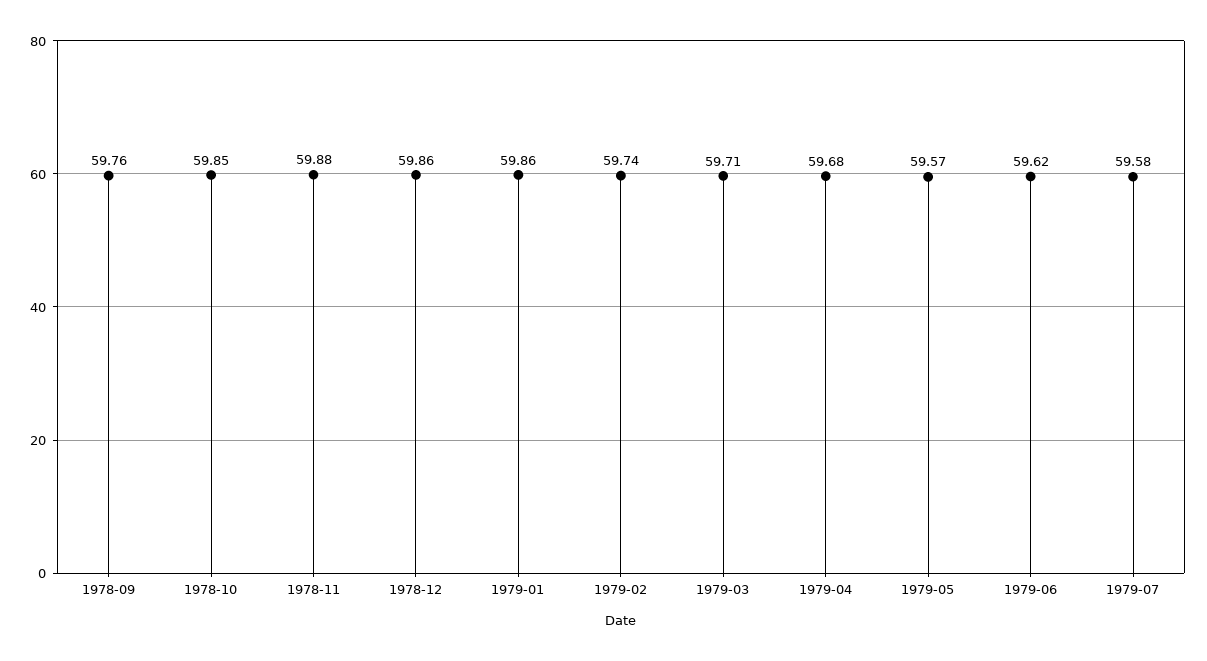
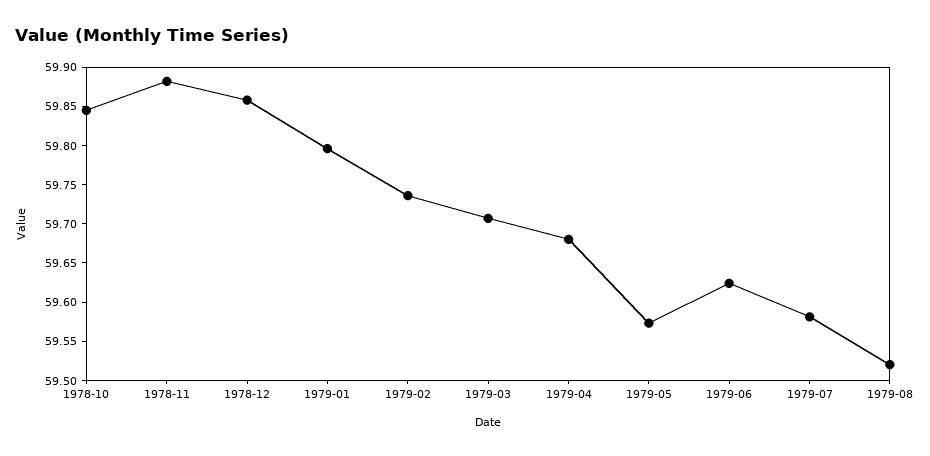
1978-09: 59.76 -> none
1979-01: 59.86 -> 59.8
1979-08: none -> 59.525

